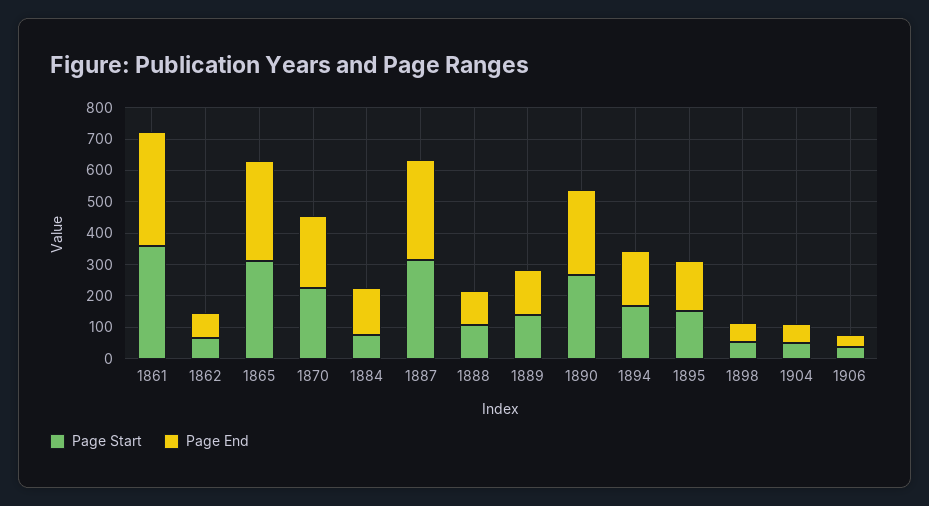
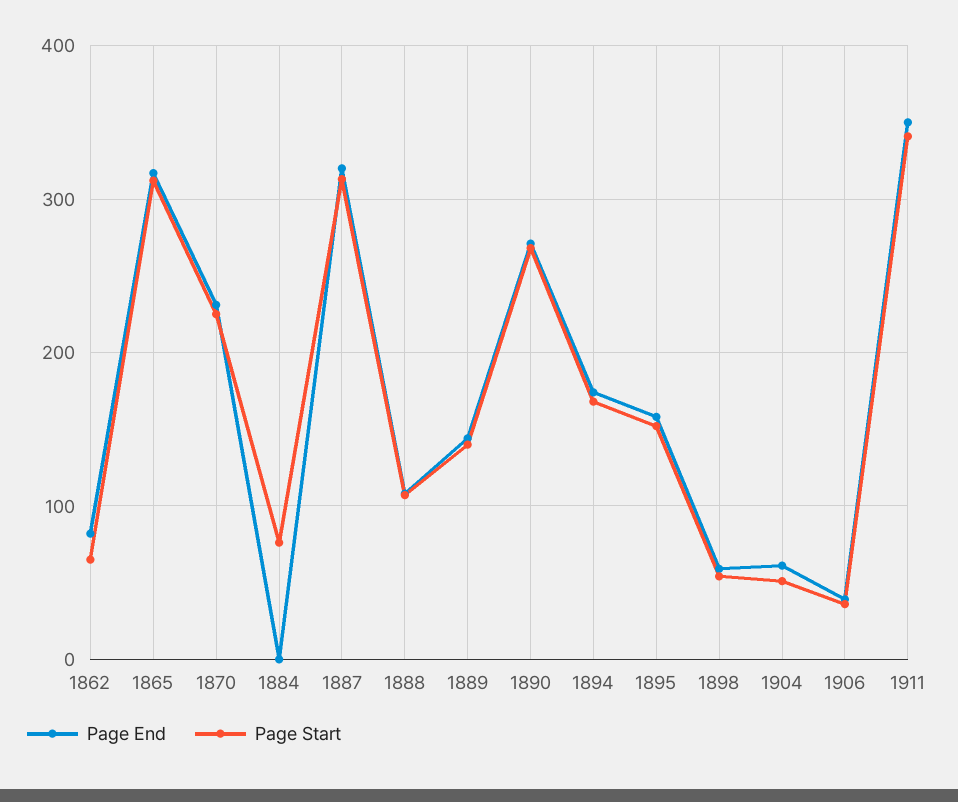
Page Start, 1861: 350 -> none
Page End, 1861: 350 -> none
Page End, 1884: 150 -> 0
Page End, 1911: none -> 350
Page Start, 1911: none -> 340

